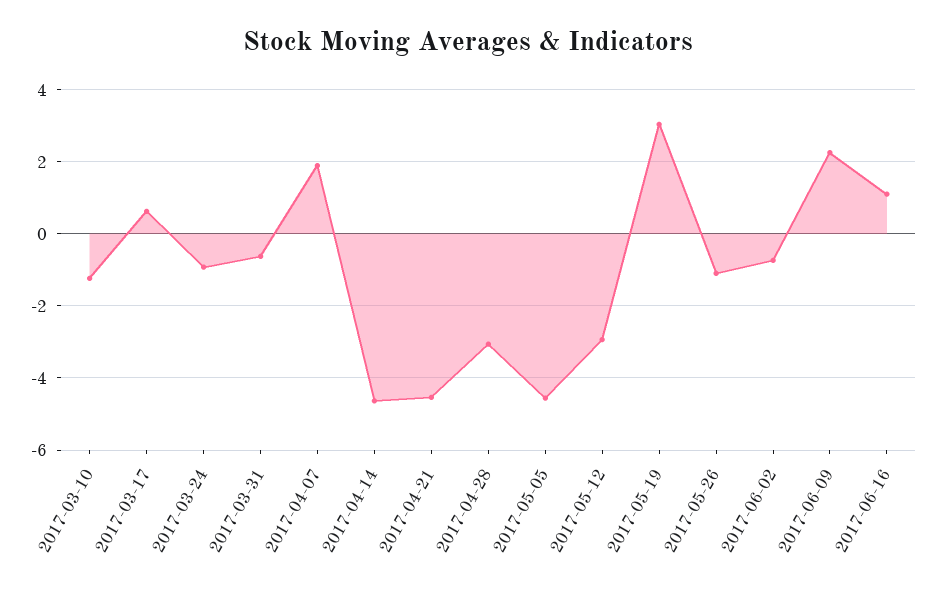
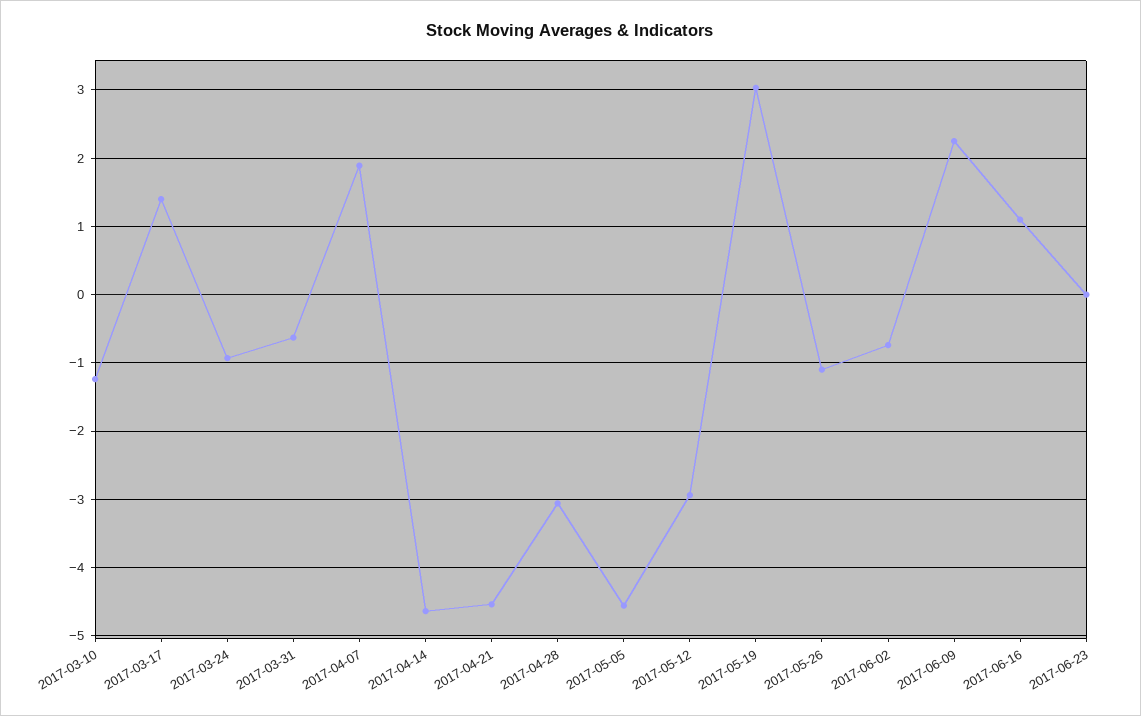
2017-03-17: 0.6 -> 1.4
2017-06-23: none -> 0

